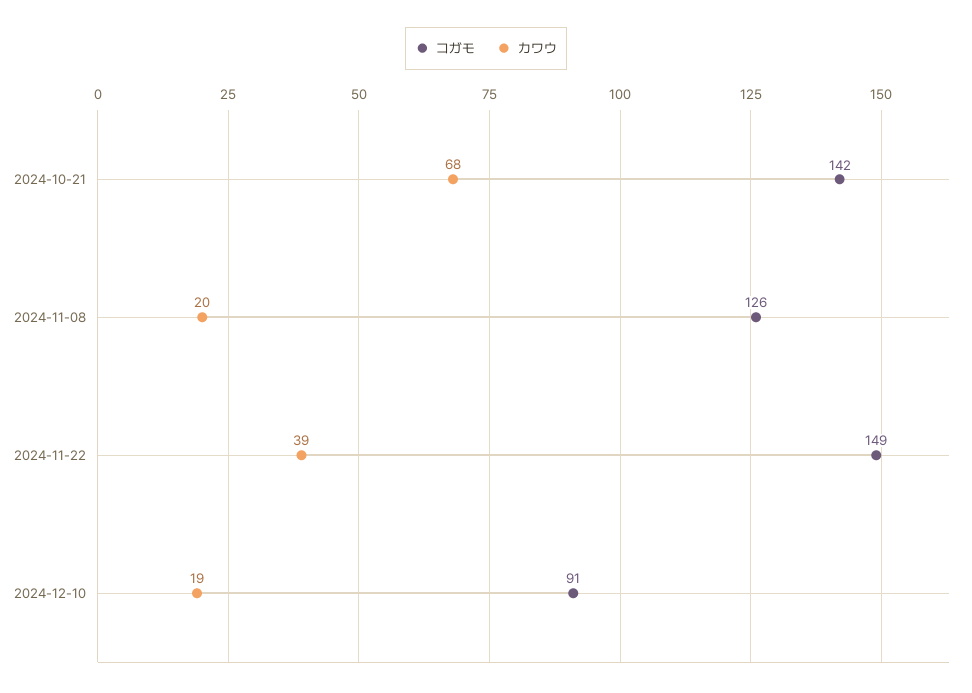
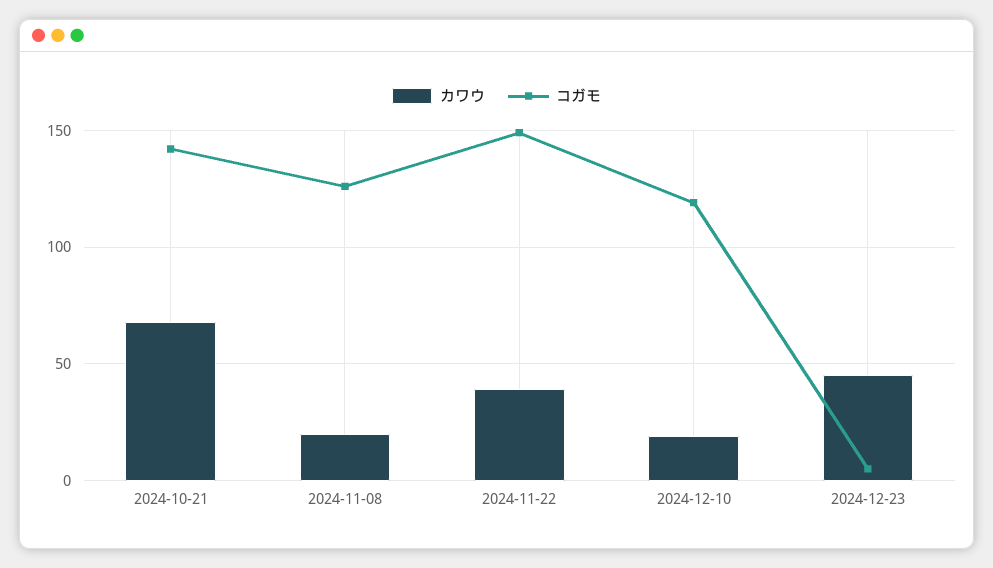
コガモ, 2024-12-10: 91 -> 120
カワウ, 2024-12-23: none -> 45
コガモ, 2024-12-23: none -> 5

